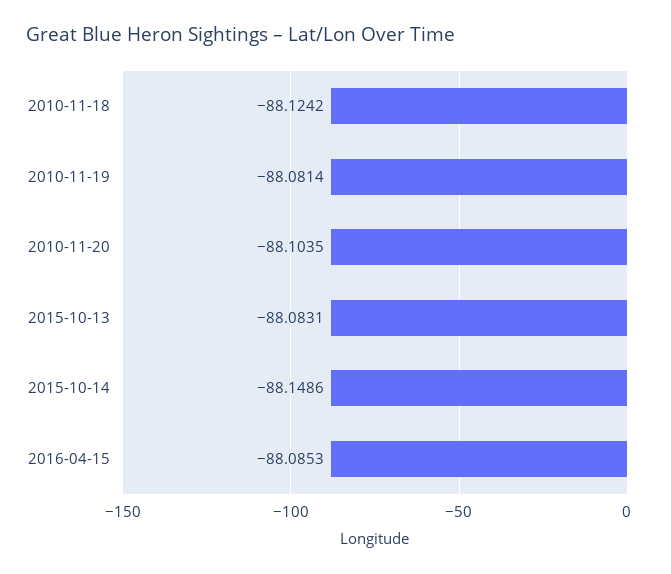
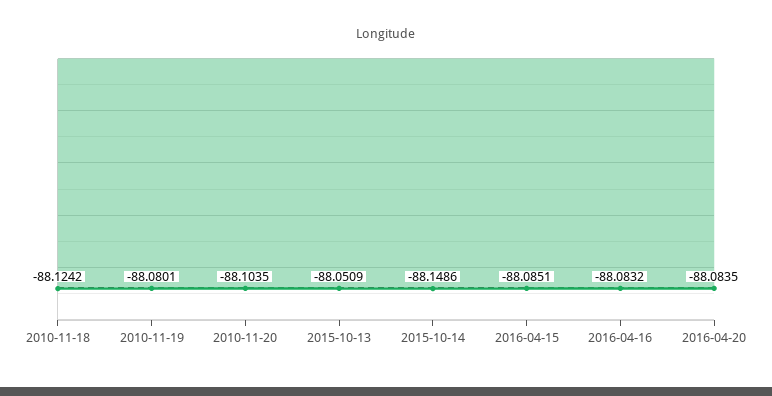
2010-11-19: -88.0814 -> -88.0801
2015-10-13: -88.0831 -> -88.0509
2016-04-15: -88.0853 -> -88.0851
2016-04-16: none -> -88.0832
2016-04-20: none -> -88.0835

